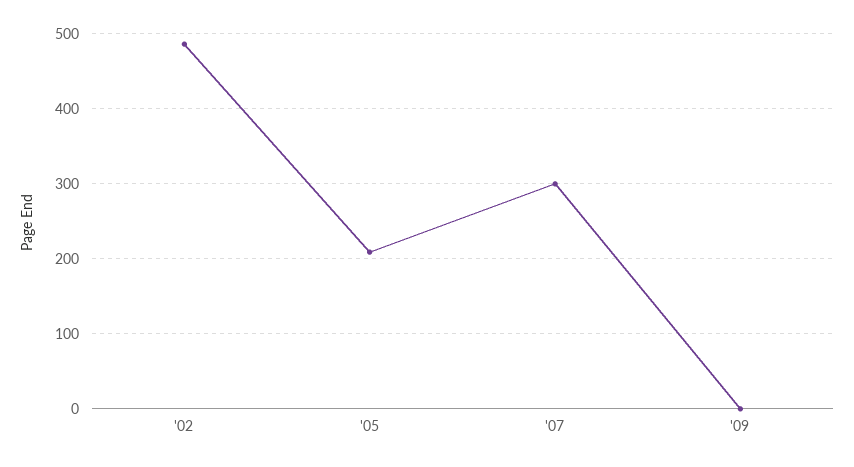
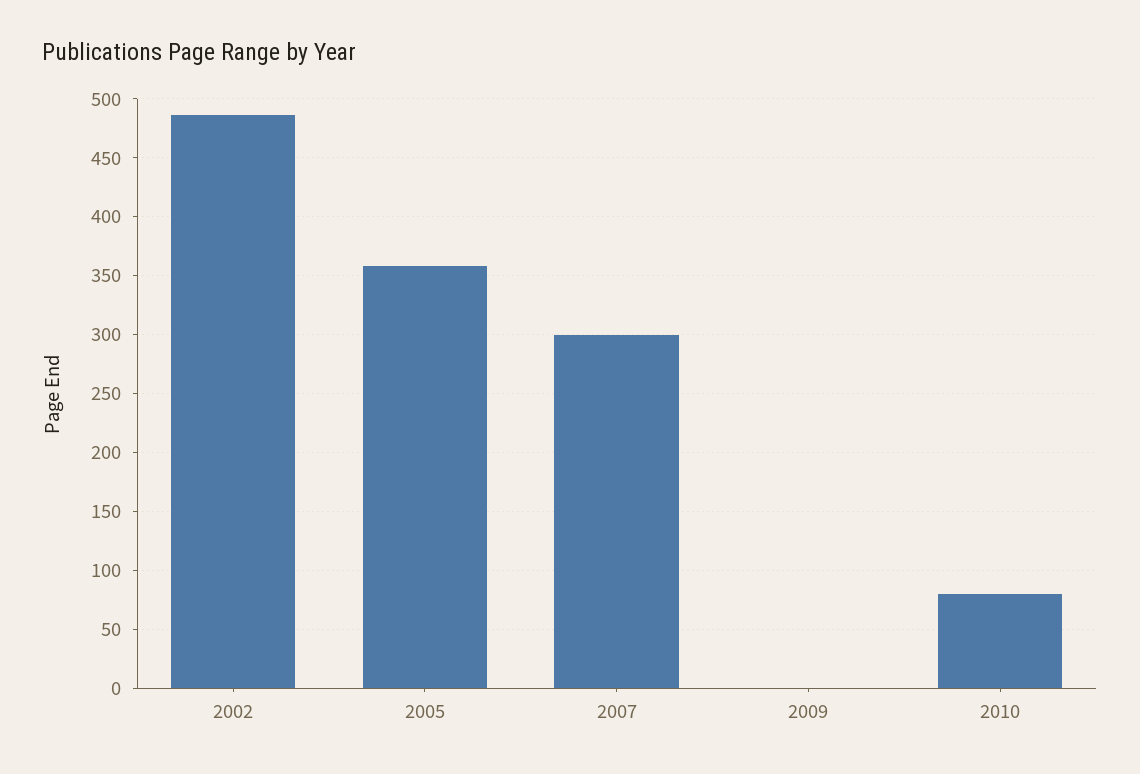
'05: 210 -> 360
2010: none -> 80

